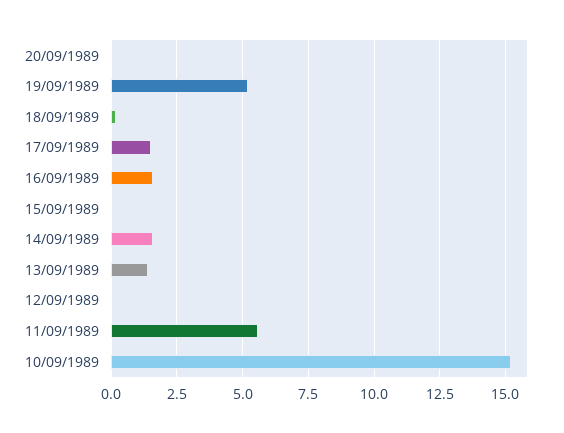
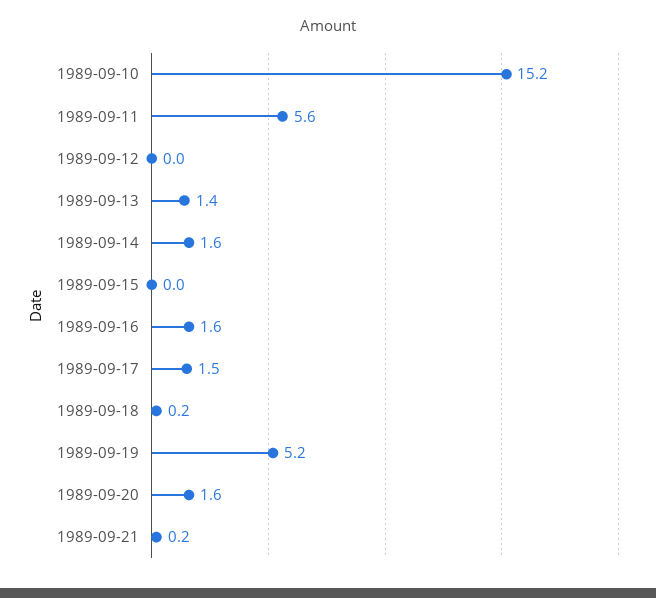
20/09/1989: 0 -> 1.6
1989-09-21: none -> 0.2

